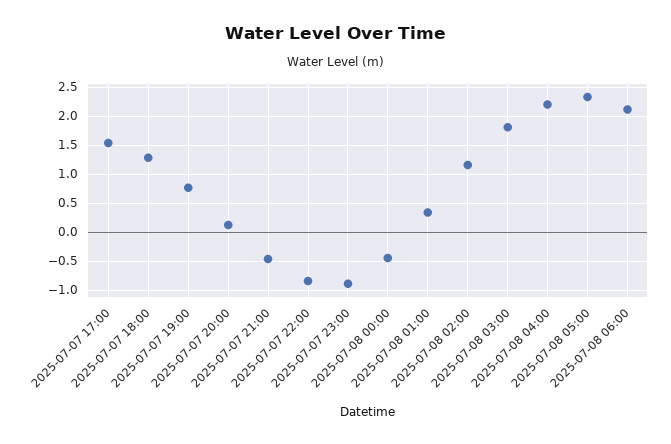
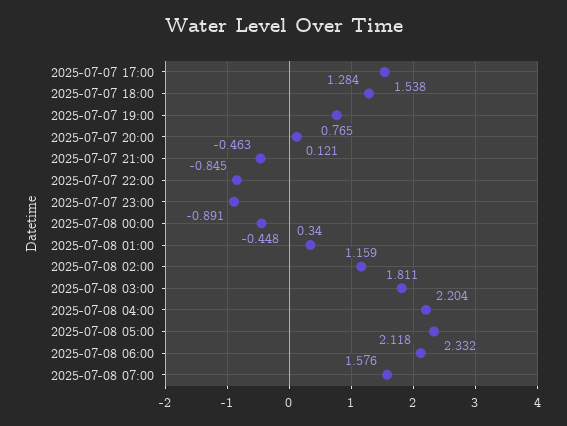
2025-07-08 07:00: none -> 1.576

